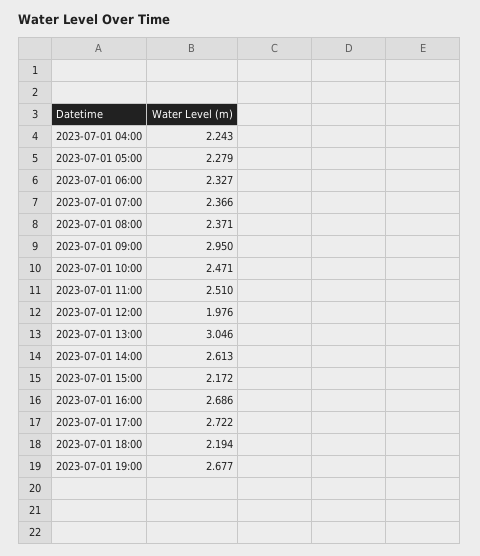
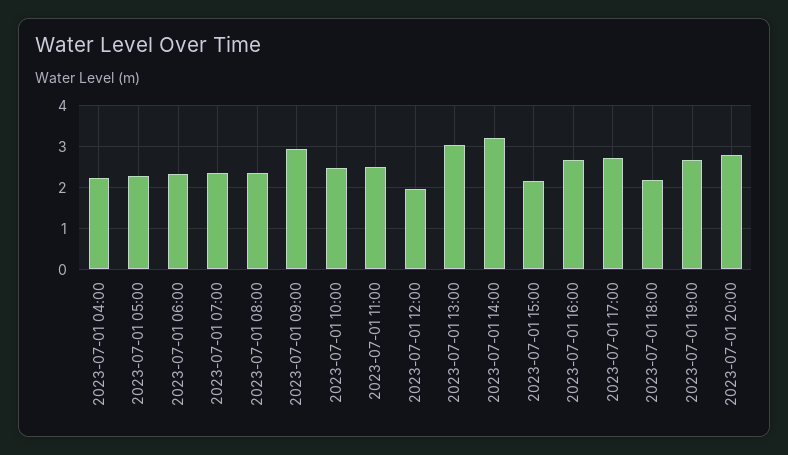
2023-07-01 14:00: 2.613 -> 3.2
2023-07-01 20:00: none -> 2.8

